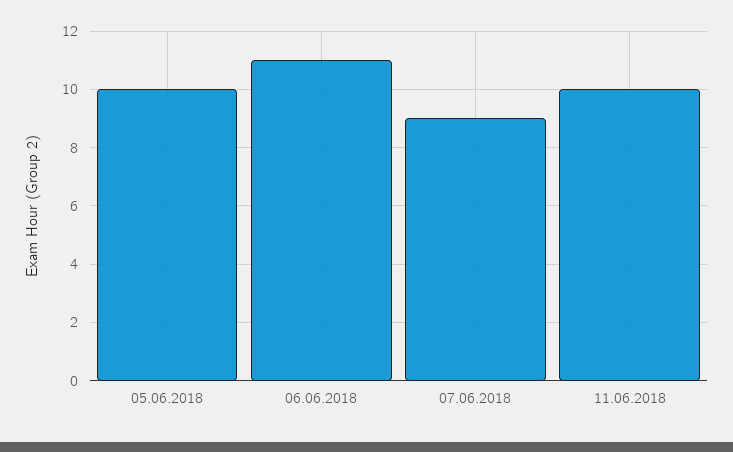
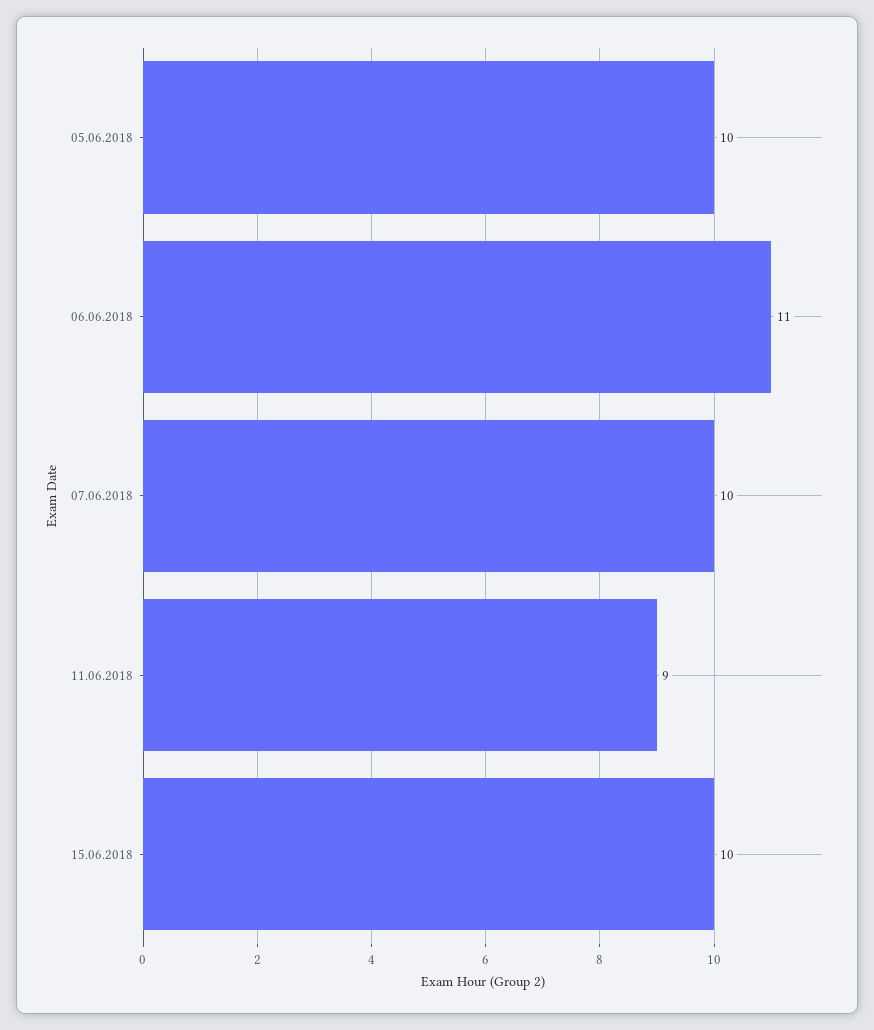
07.06.2018: 9 -> 10
11.06.2018: 10 -> 9
15.06.2018: none -> 10

